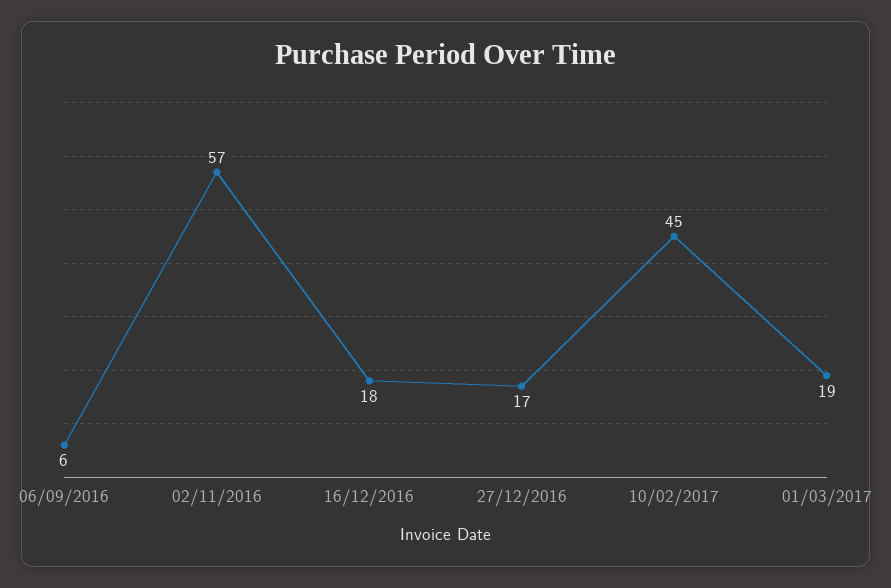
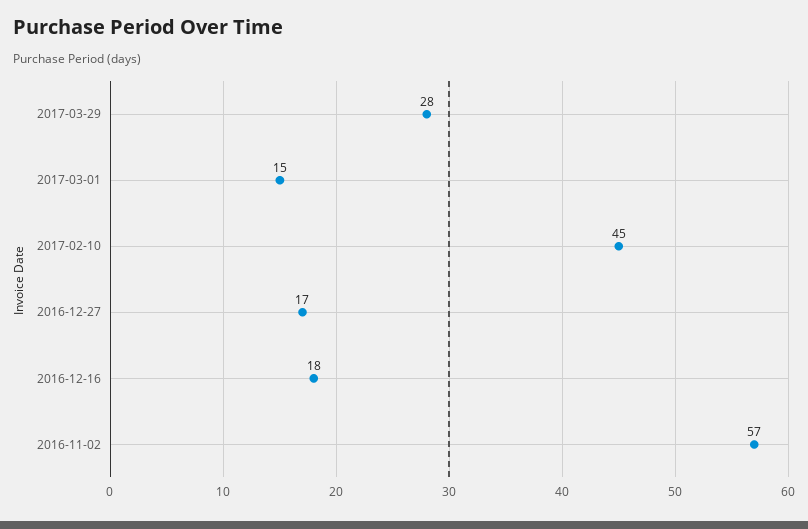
06/09/2016: 6 -> none
01/03/2017: 19 -> 15
2017-03-29: none -> 28

